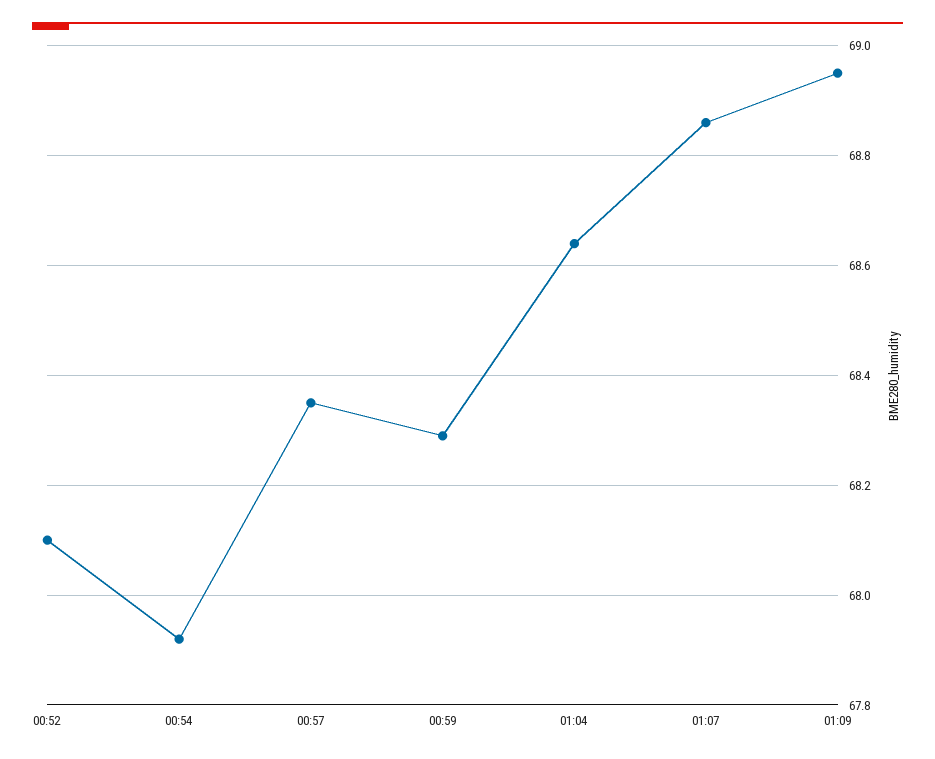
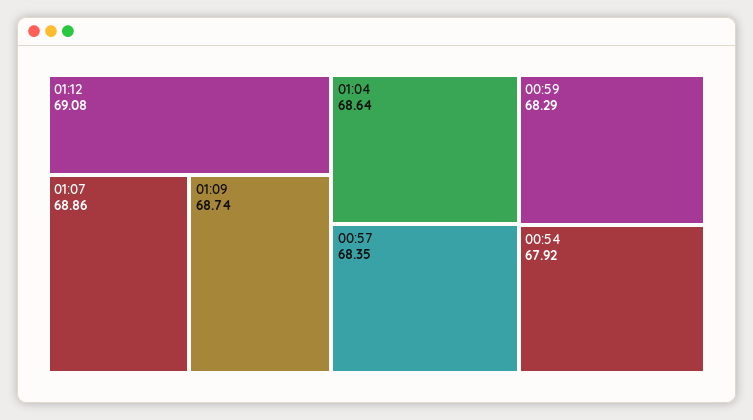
00:52: 68.1 -> none
01:09: 68.95 -> 68.74
01:12: none -> 69.08

